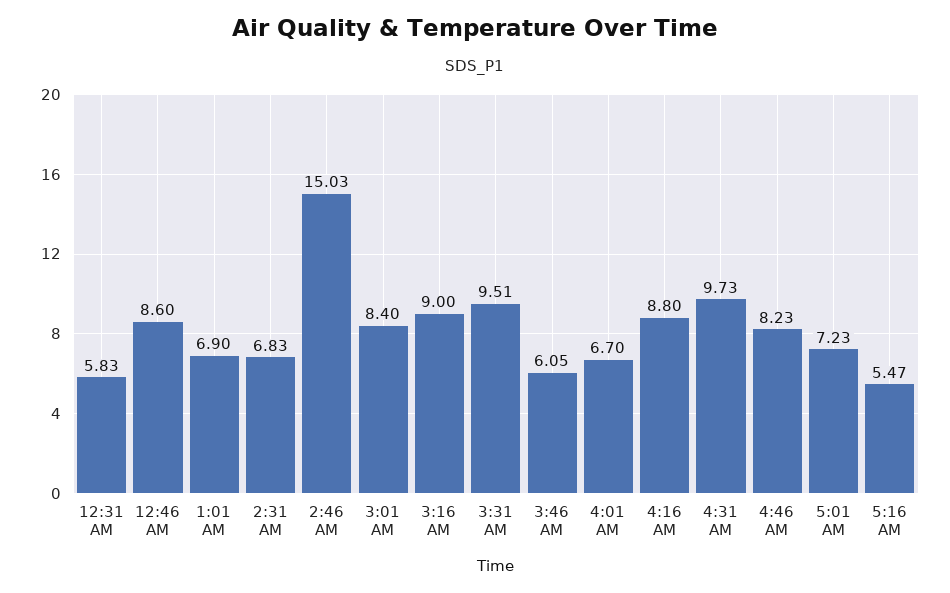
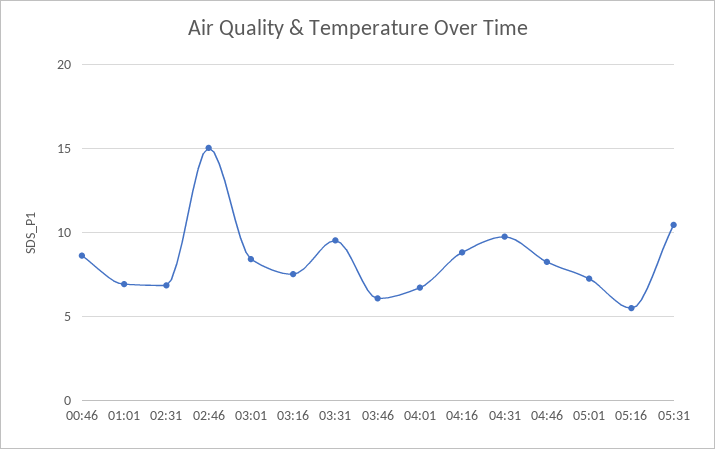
12:31 AM: 5.83 -> none
3:16 AM: 9 -> 7.5
05:31: none -> 10.5

